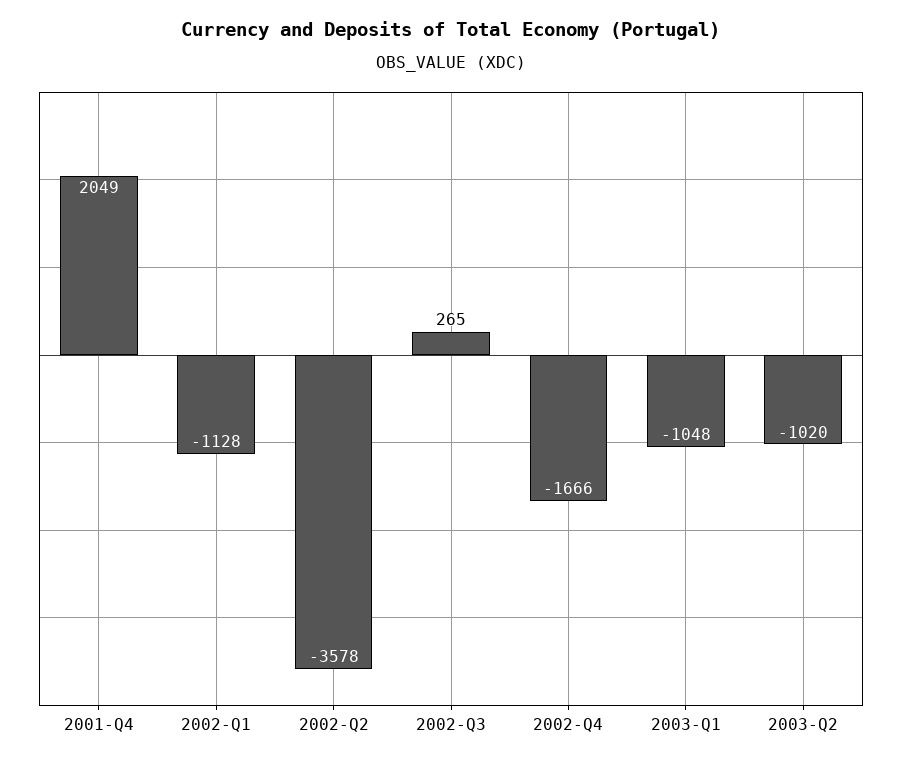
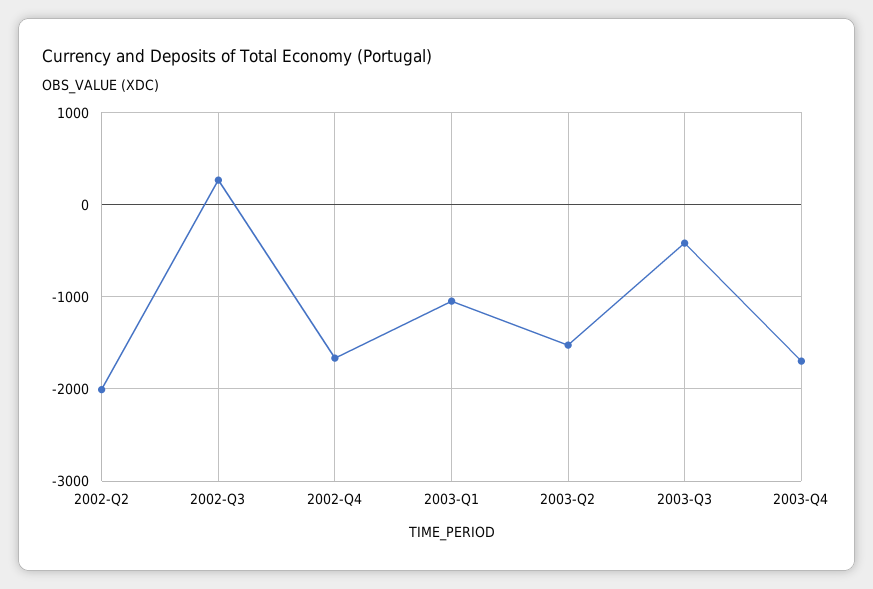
2001-Q4: 2049 -> none
2002-Q1: -1128 -> none
2002-Q2: -3578 -> -2000
2003-Q2: -1020 -> -1500
2003-Q3: none -> -400
2003-Q4: none -> -1700

